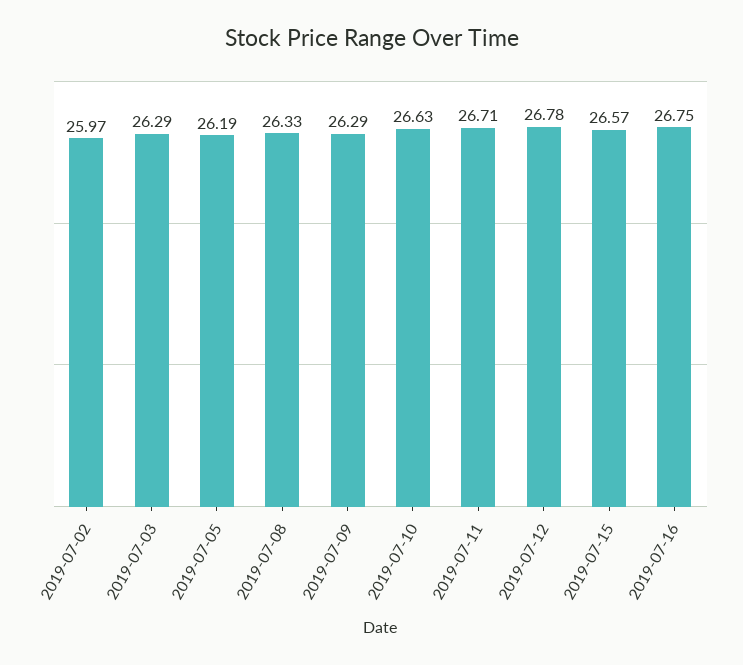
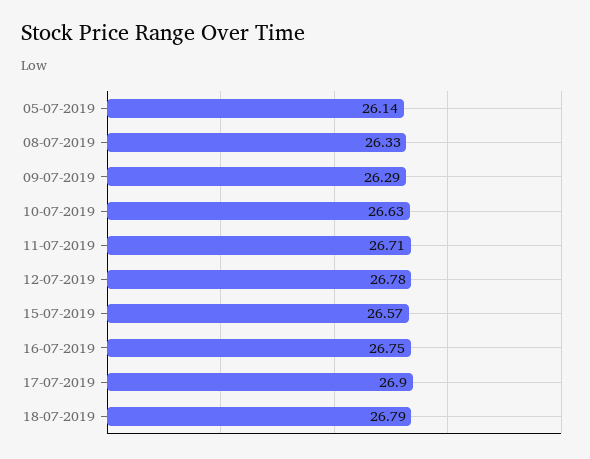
2019-07-02: 25.97 -> none
2019-07-03: 26.29 -> none
2019-07-05: 26.19 -> 26.14
17-07-2019: none -> 26.9
18-07-2019: none -> 26.79

